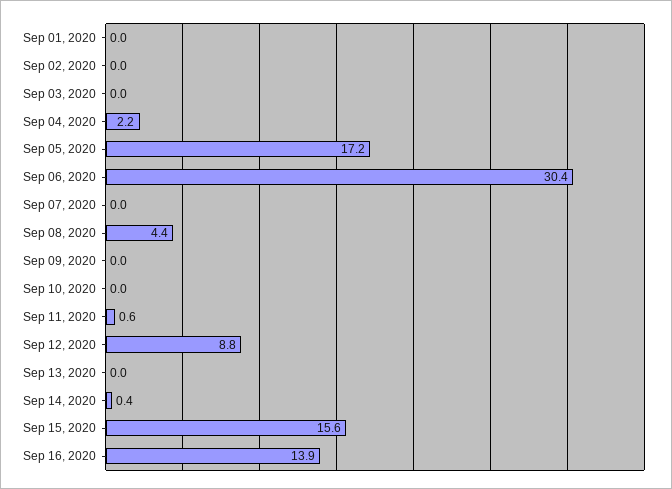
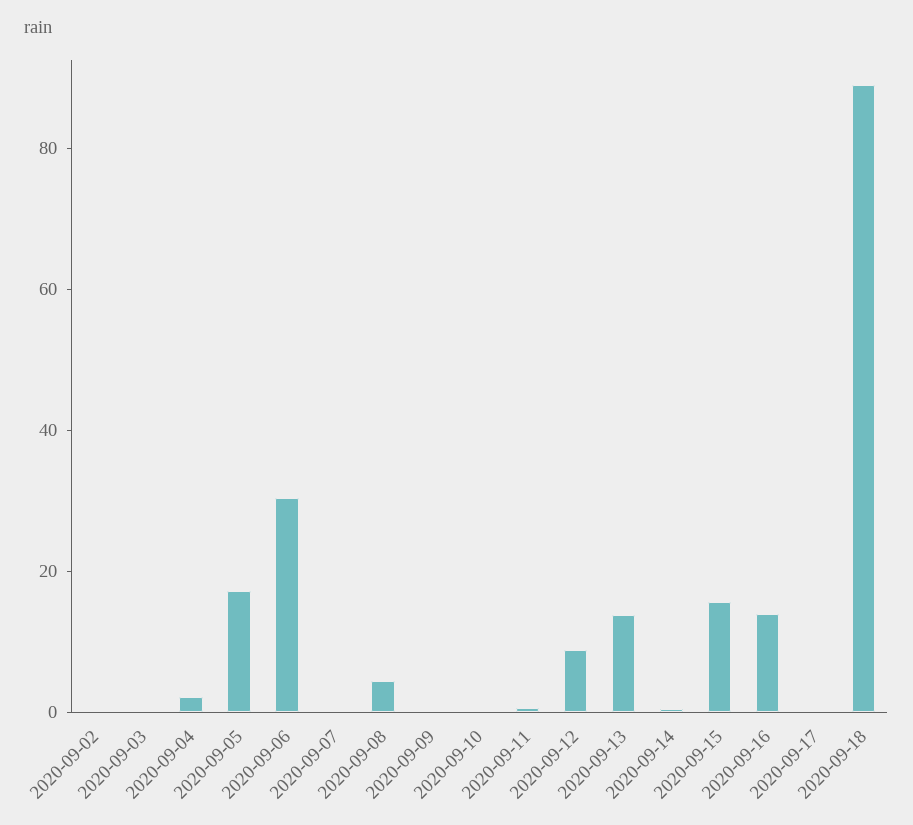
Sep 01, 2020: 0 -> none
Sep 13, 2020: 0 -> 15
2020-09-17: none -> 0
2020-09-18: none -> 90

